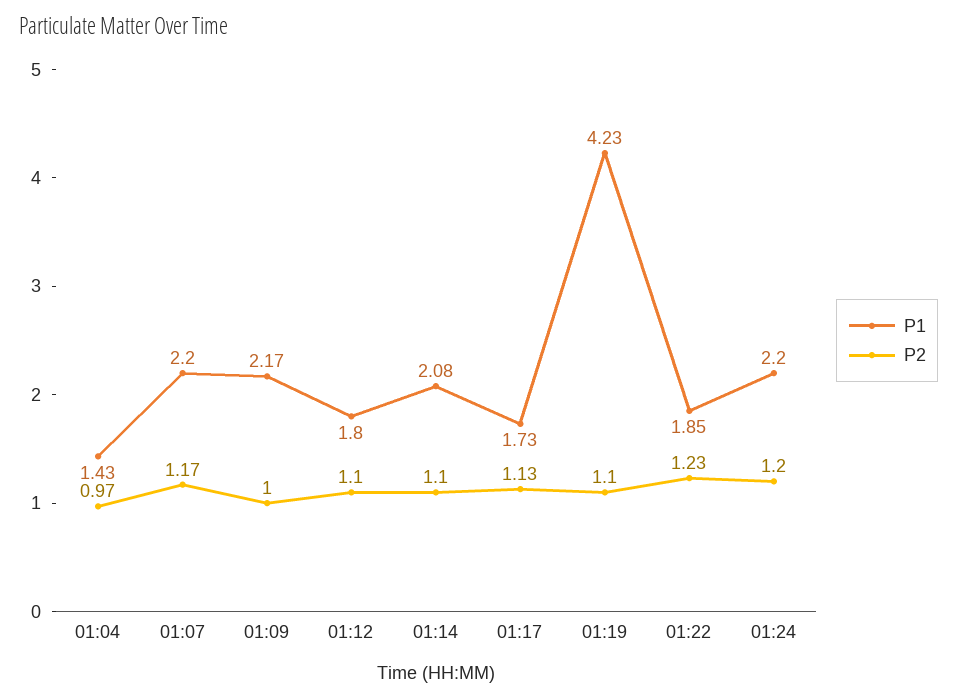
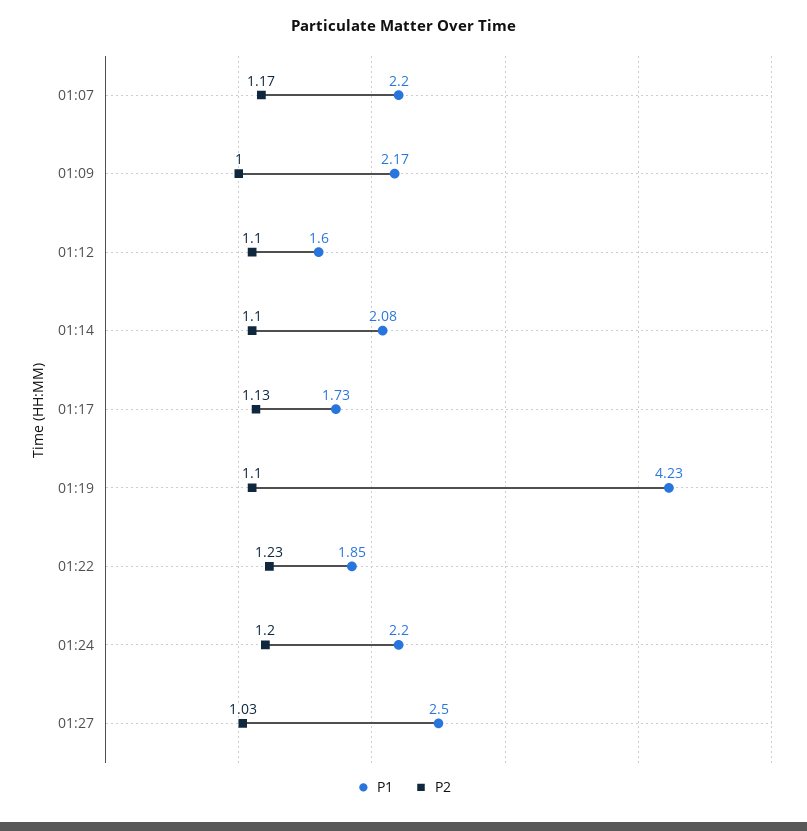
P1, 01:04: 1.43 -> none
P2, 01:04: 0.97 -> none
P1, 01:12: 1.8 -> 1.6
P1, 01:27: none -> 2.5
P2, 01:27: none -> 1.03

